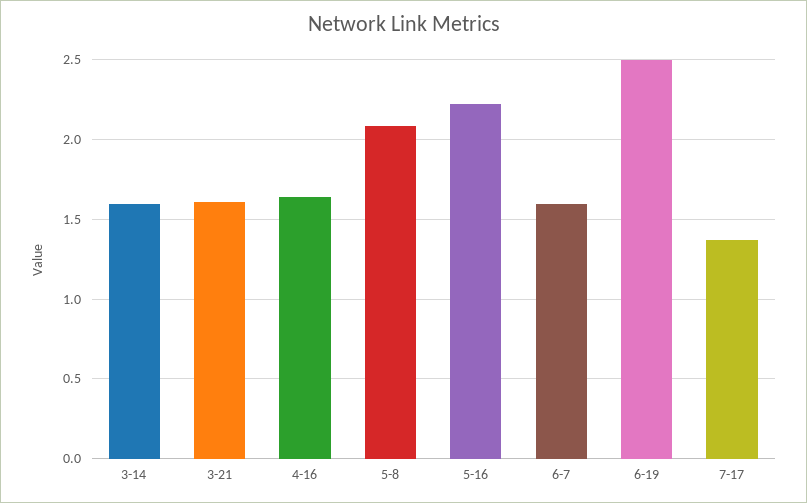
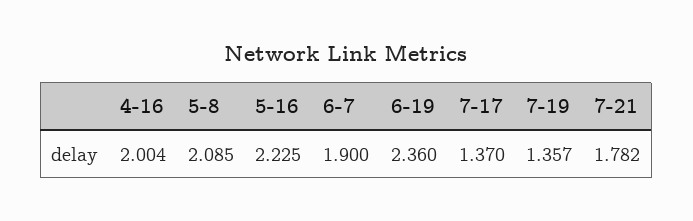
3-14: 1.6 -> none
3-21: 1.6 -> none
4-16: 1.65 -> 2.004
6-7: 1.6 -> 1.9
6-19: 2.5 -> 2.36
7-19: none -> 1.357
7-21: none -> 1.782

